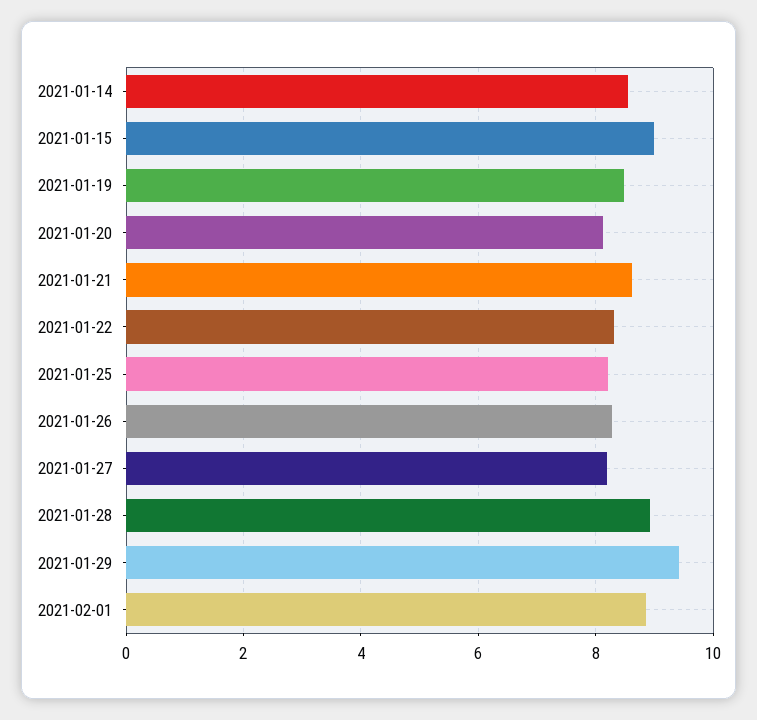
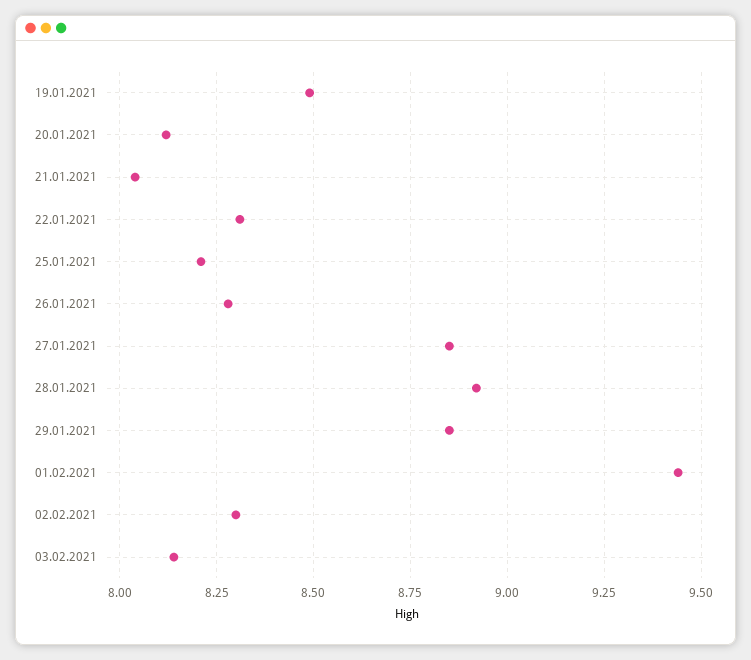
2021-01-14: 8.6 -> none
2021-01-15: 9 -> none
2021-01-21: 8.6 -> 8.05
2021-01-27: 8.2 -> 8.85
2021-01-29: 9.4 -> 8.85
2021-02-01: 8.8 -> 9.45
02.02.2021: none -> 8.3
03.02.2021: none -> 8.15

